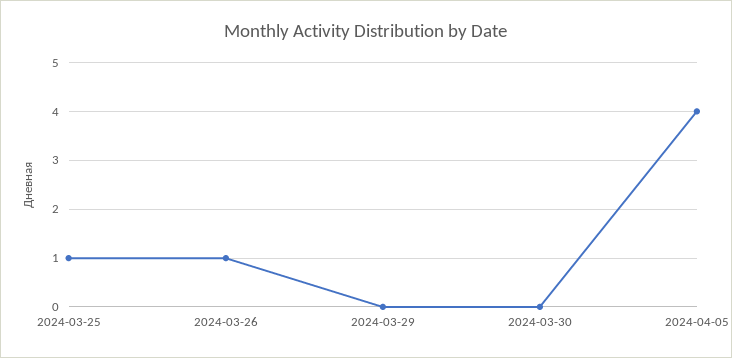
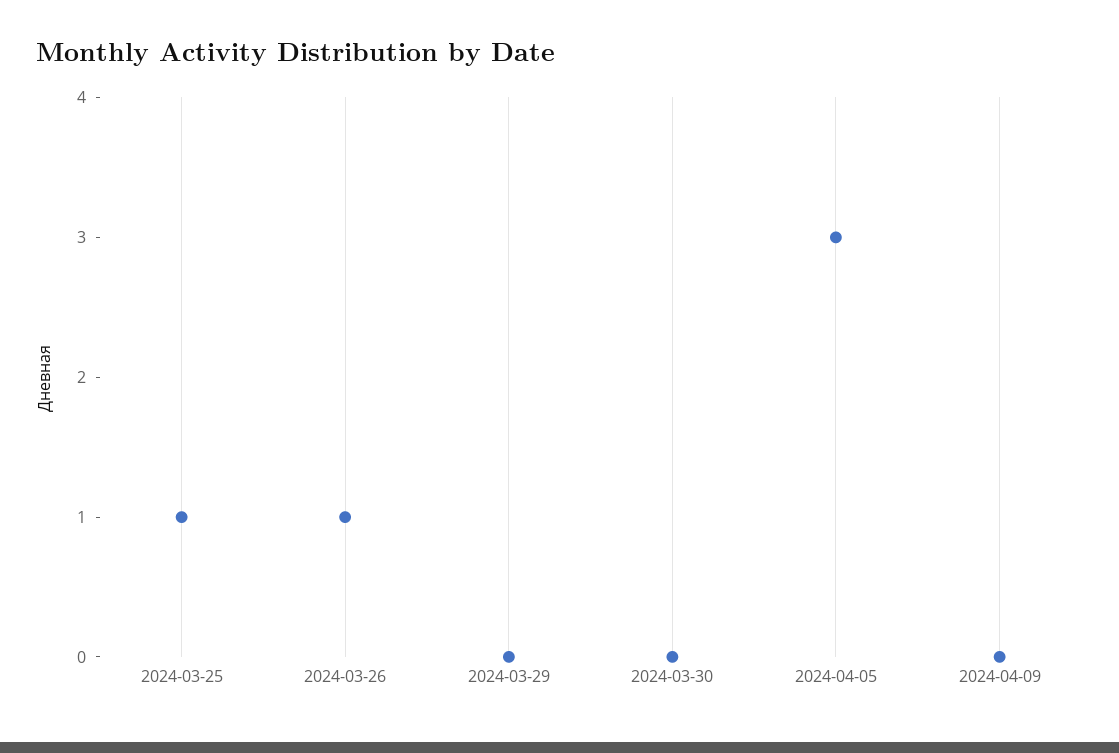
2024-04-05: 4 -> 3
2024-04-09: none -> 0

